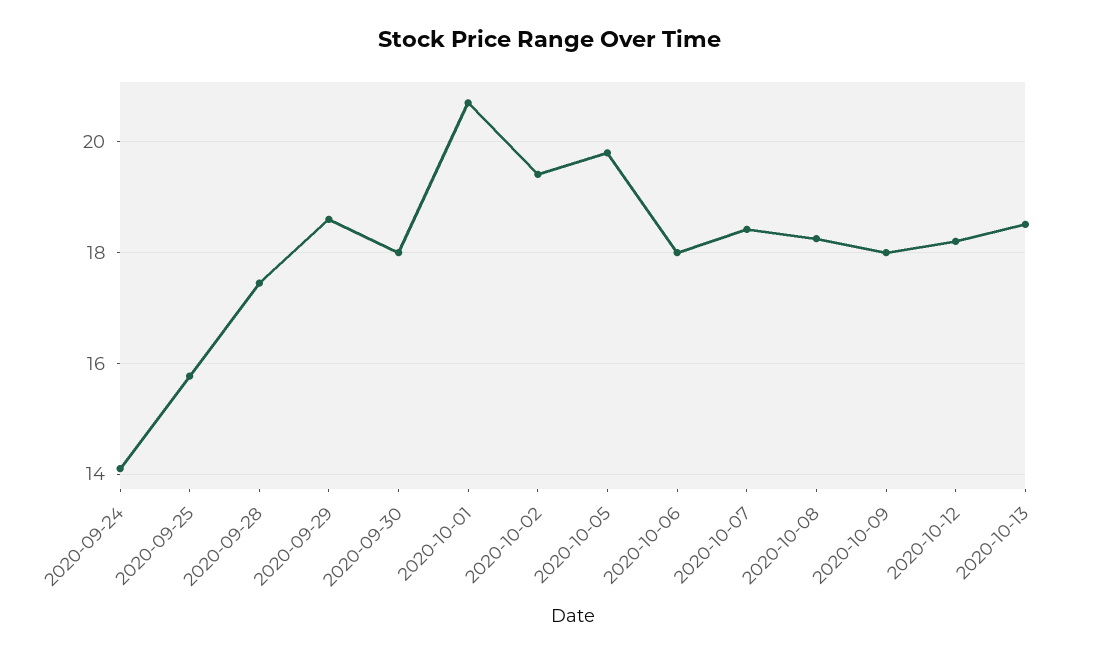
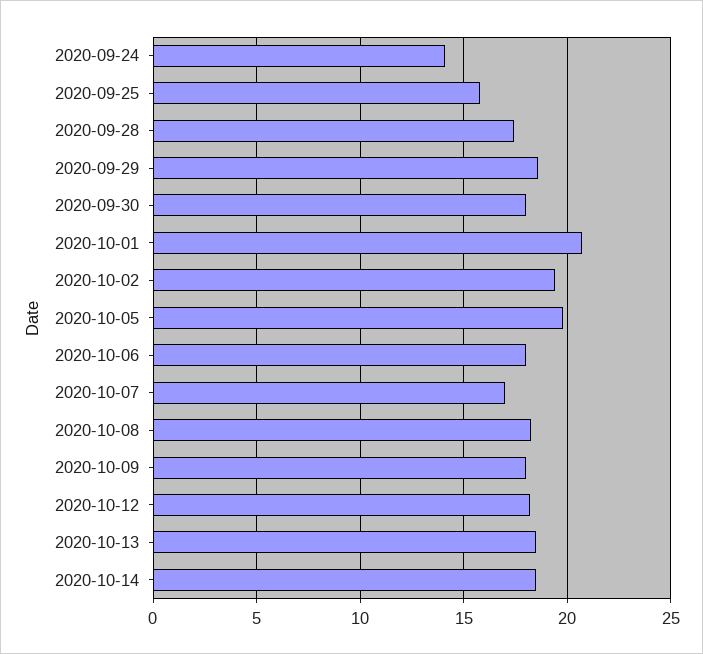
2020-10-07: 18.4 -> 17
2020-10-14: none -> 18.5

